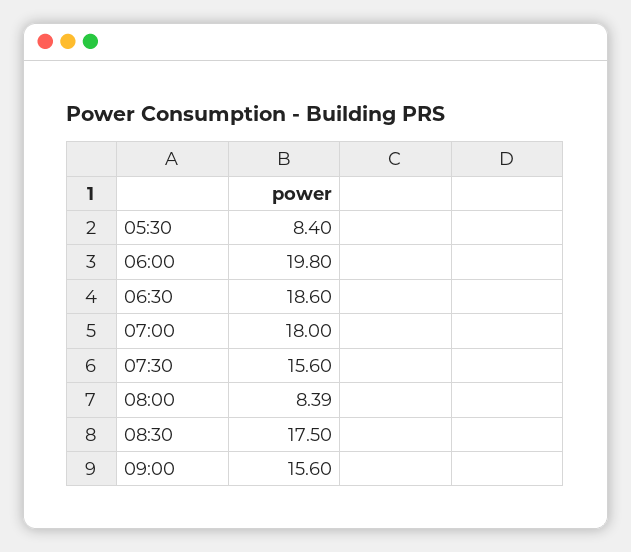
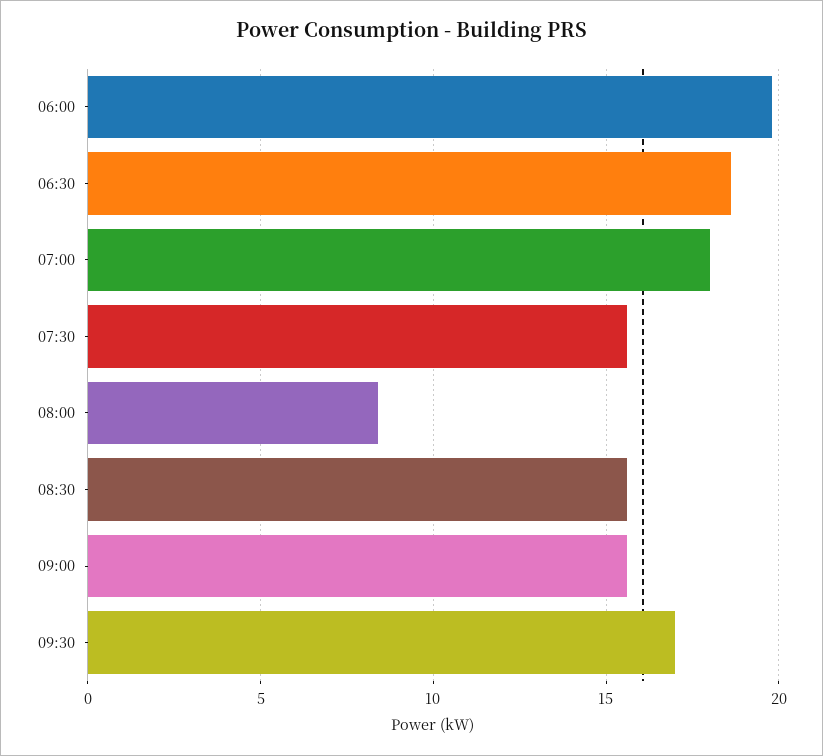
05:30: 8.4 -> none
08:30: 17.5 -> 15.5
09:30: none -> 17

